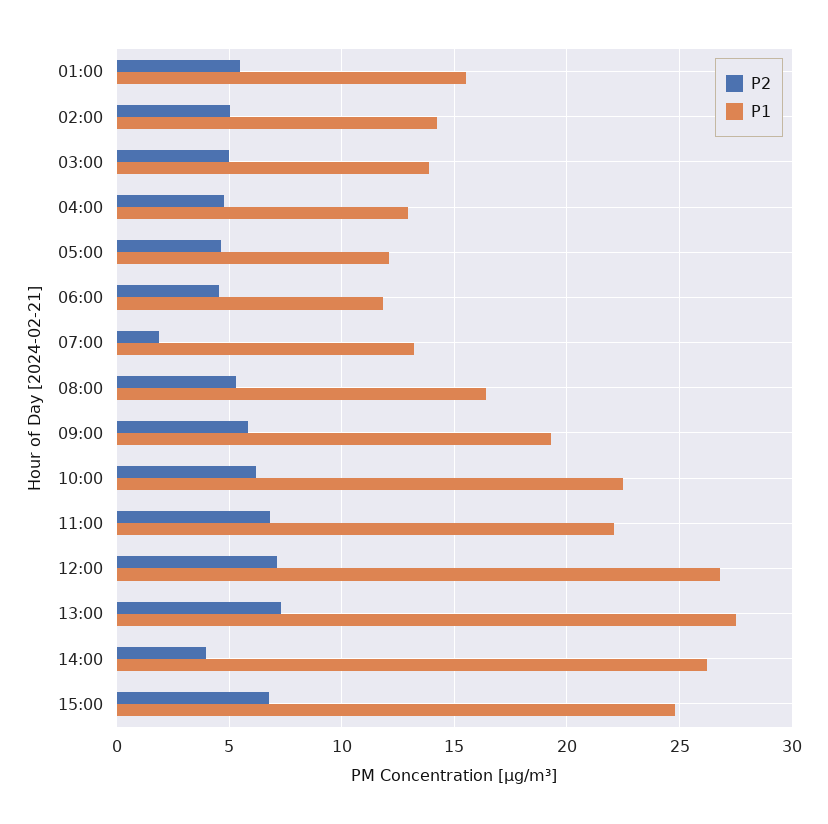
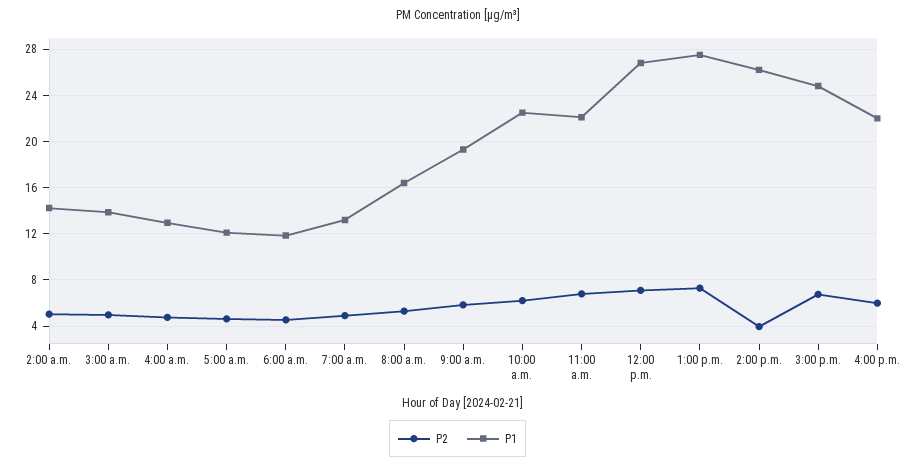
P2, 01:00: 5.5 -> none
P1, 01:00: 15.5 -> none
P2, 07:00: 2 -> 5
P2, 4:00 p.m.: none -> 6
P1, 4:00 p.m.: none -> 22

